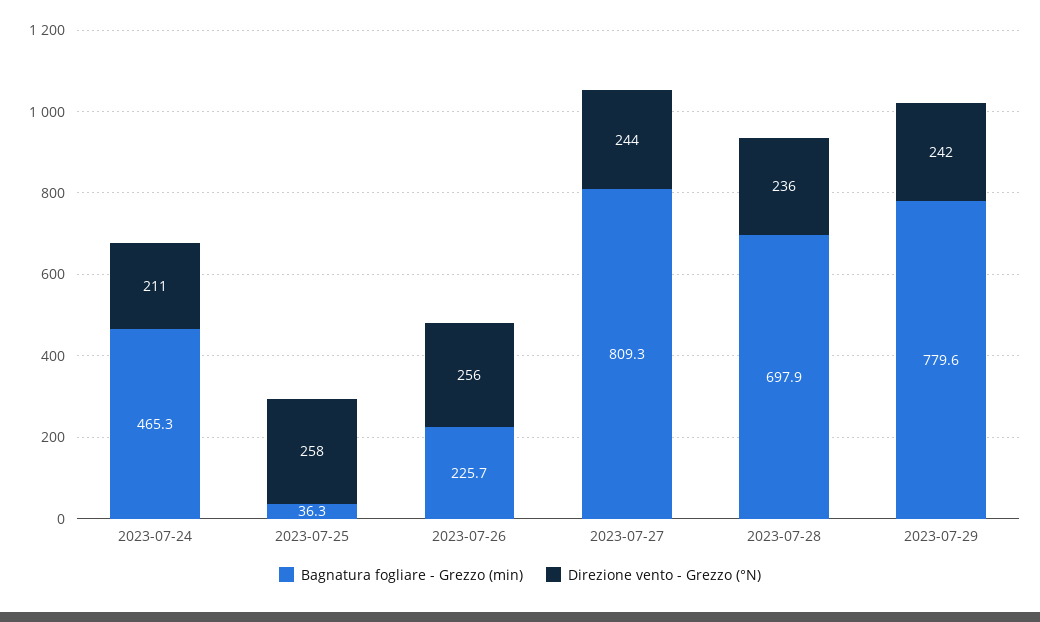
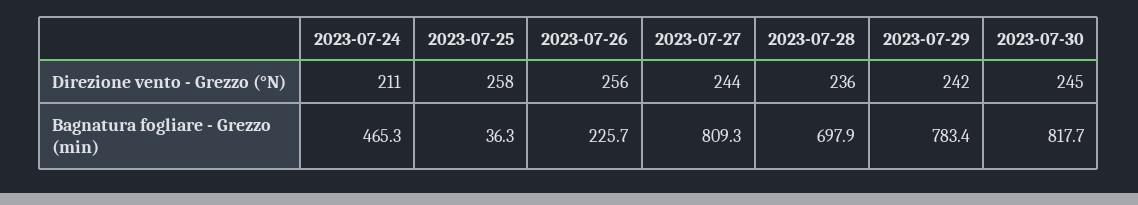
Bagnatura fogliare - Grezzo (min), 2023-07-29: 779.6 -> 783.4
Direzione vento - Grezzo (°N), 2023-07-30: none -> 245
Bagnatura fogliare - Grezzo (min), 2023-07-30: none -> 817.7

